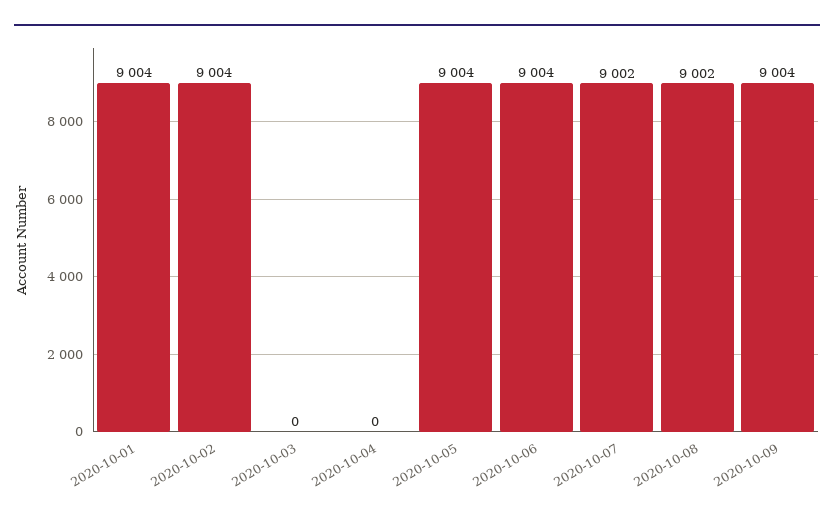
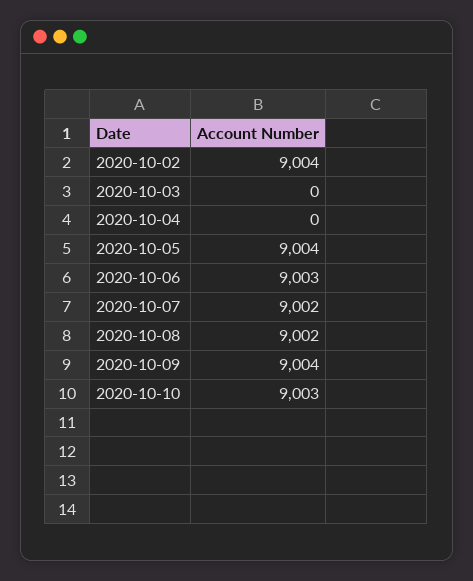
2020-10-01: 9004 -> none
2020-10-06: 9004 -> 9003
2020-10-10: none -> 9003

